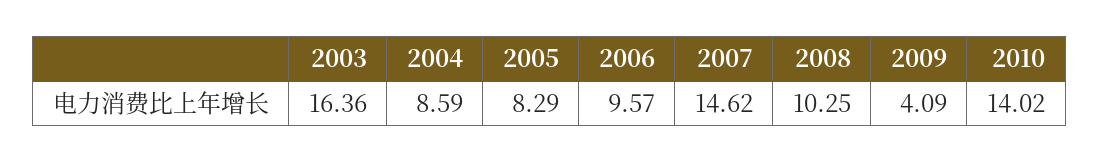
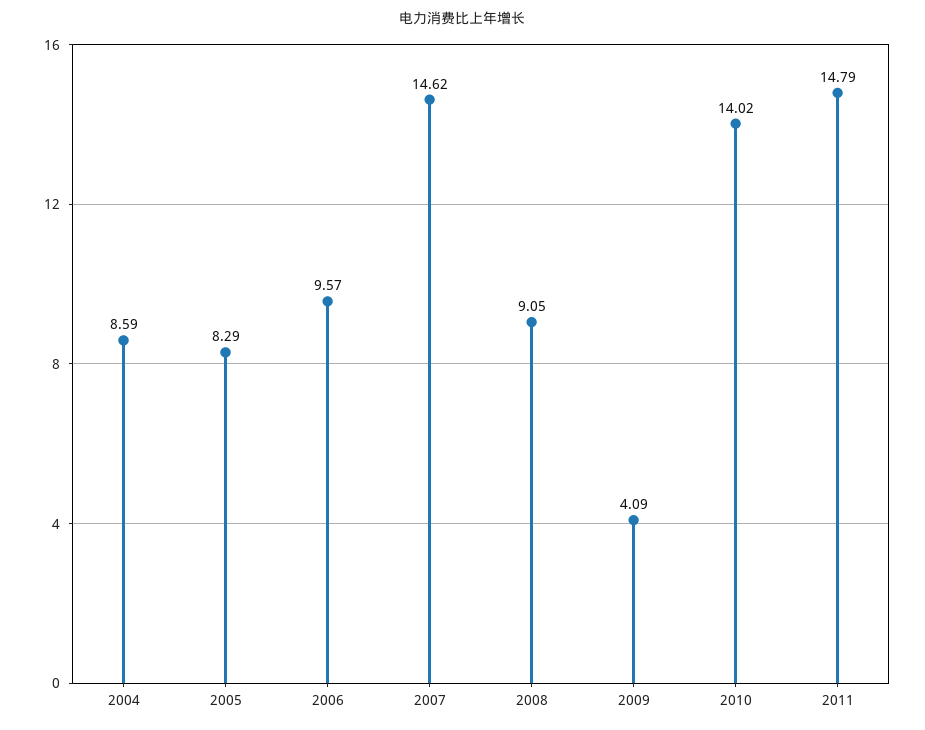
2003: 16.36 -> none
2008: 10.25 -> 9.05
2011: none -> 14.79

